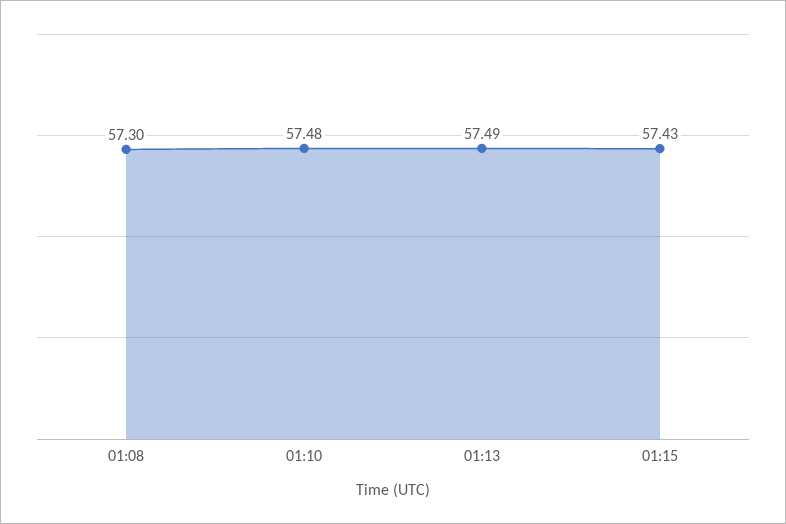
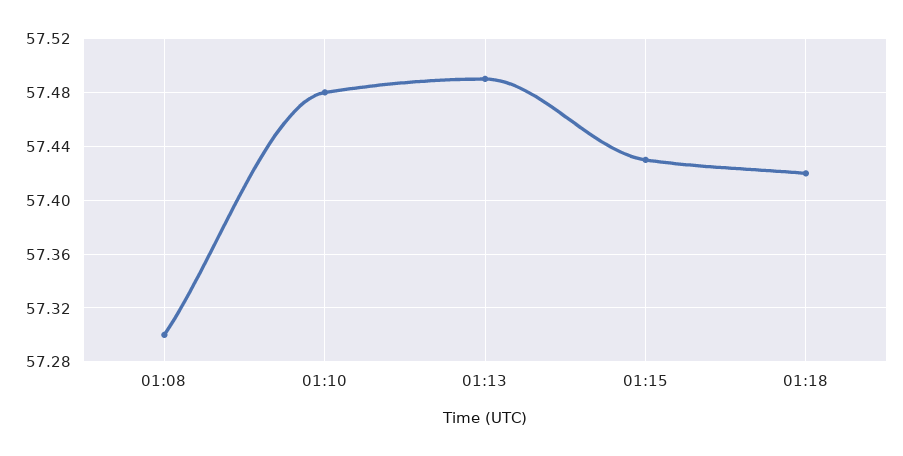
01:18: none -> 57.42

